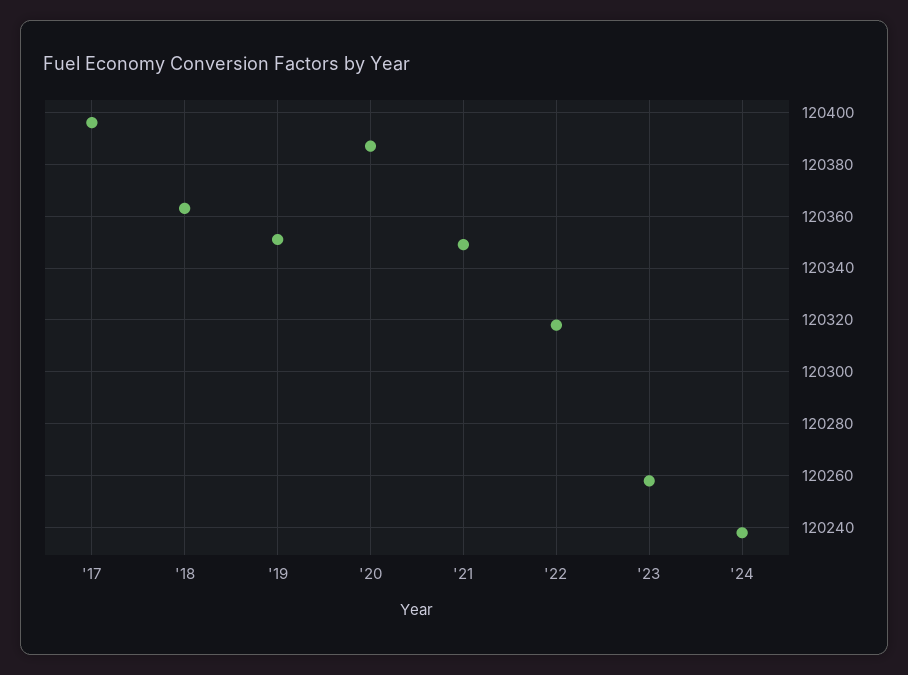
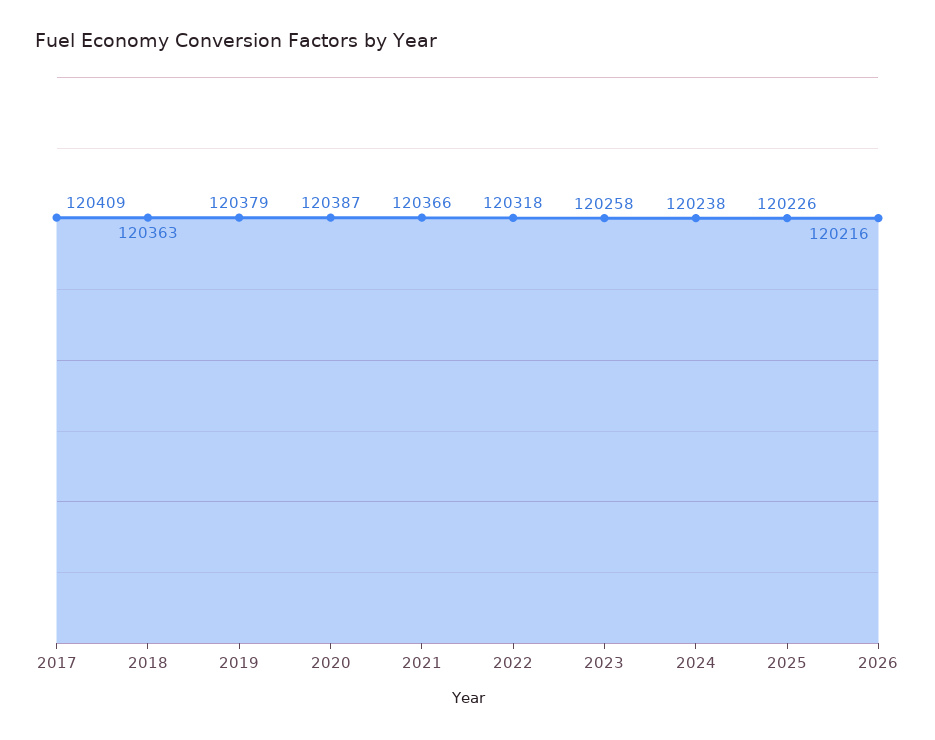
'17: 120395 -> 120409
'19: 120350 -> 120379
'21: 120350 -> 120366
2025: none -> 120226
2026: none -> 120216

